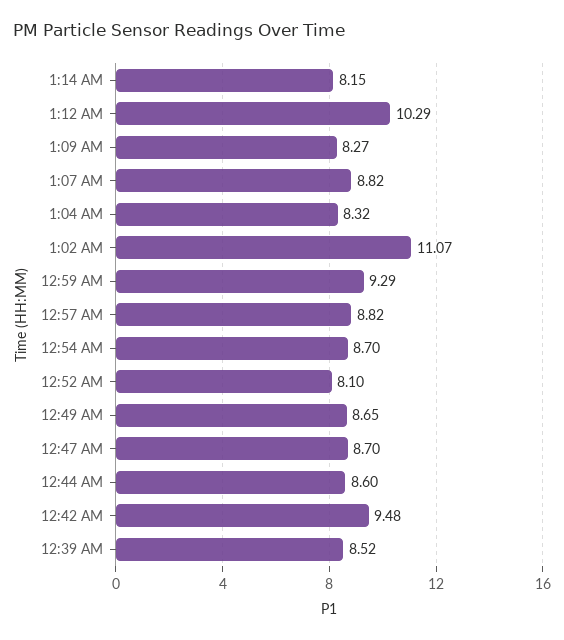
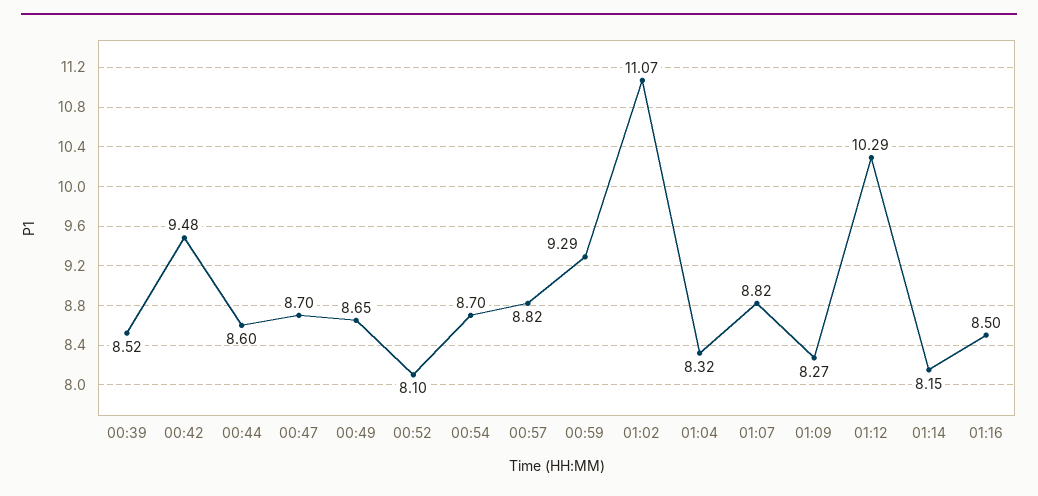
01:16: none -> 8.5

